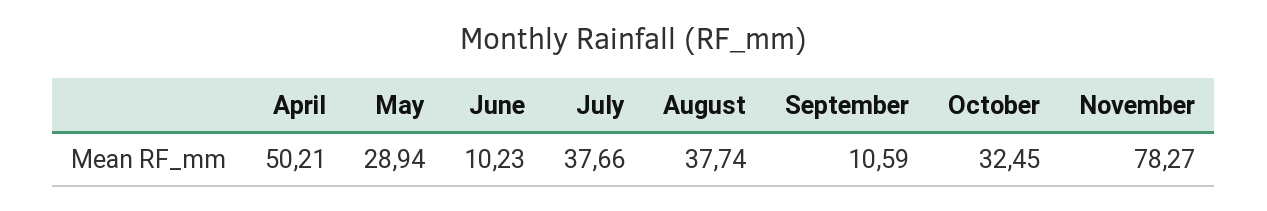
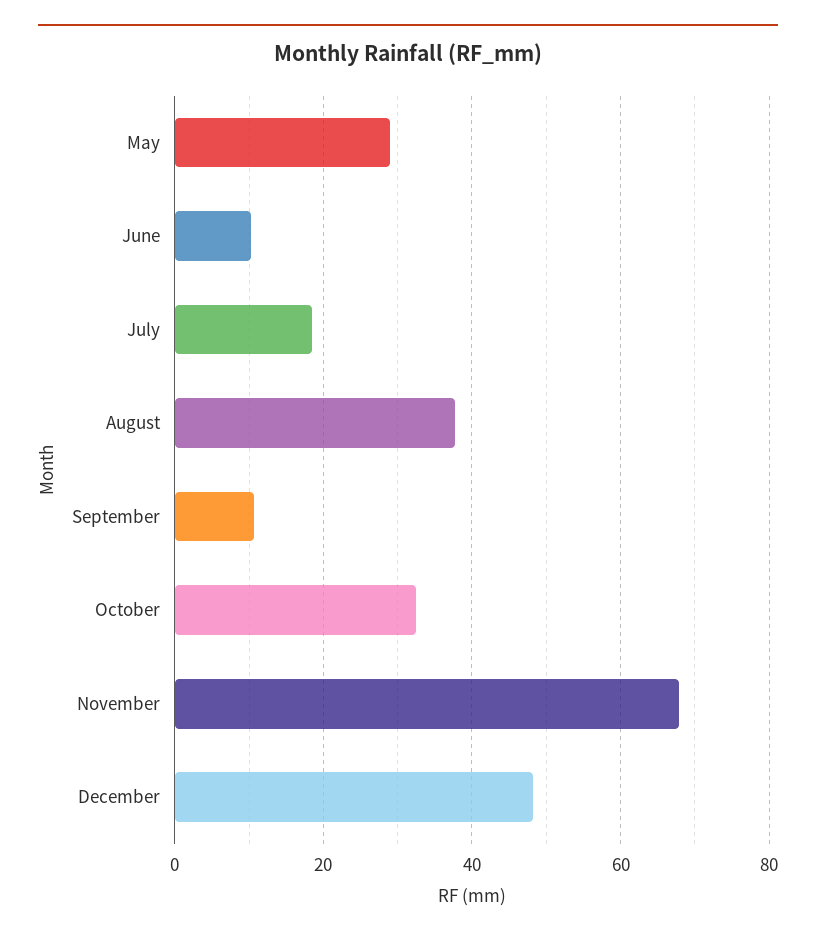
April: 50.21 -> none
July: 37.66 -> 18
November: 78.27 -> 68
December: none -> 48

